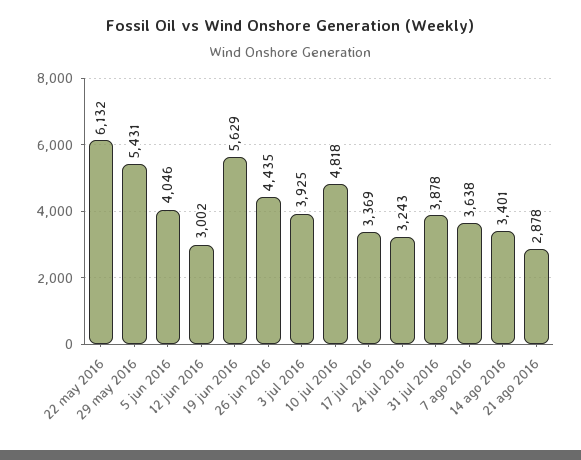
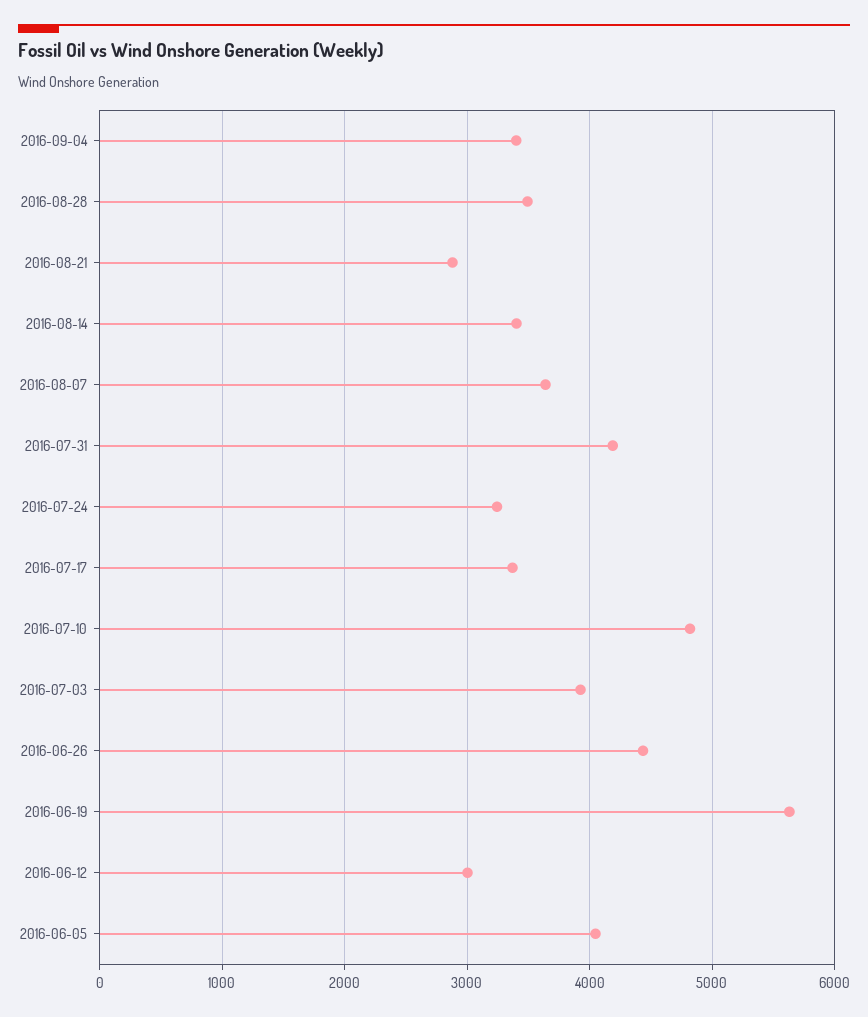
22 may 2016: 6132 -> none
29 may 2016: 5431 -> none
31 jul 2016: 3878 -> 4200
2016-09-04: none -> 3400
2016-08-28: none -> 3500

